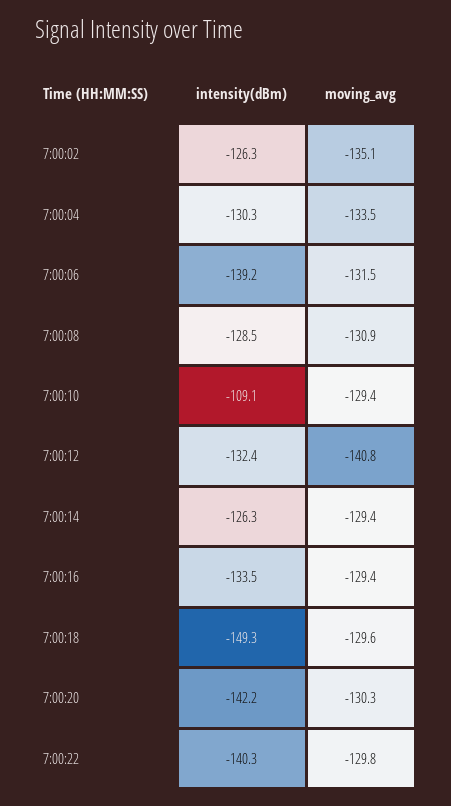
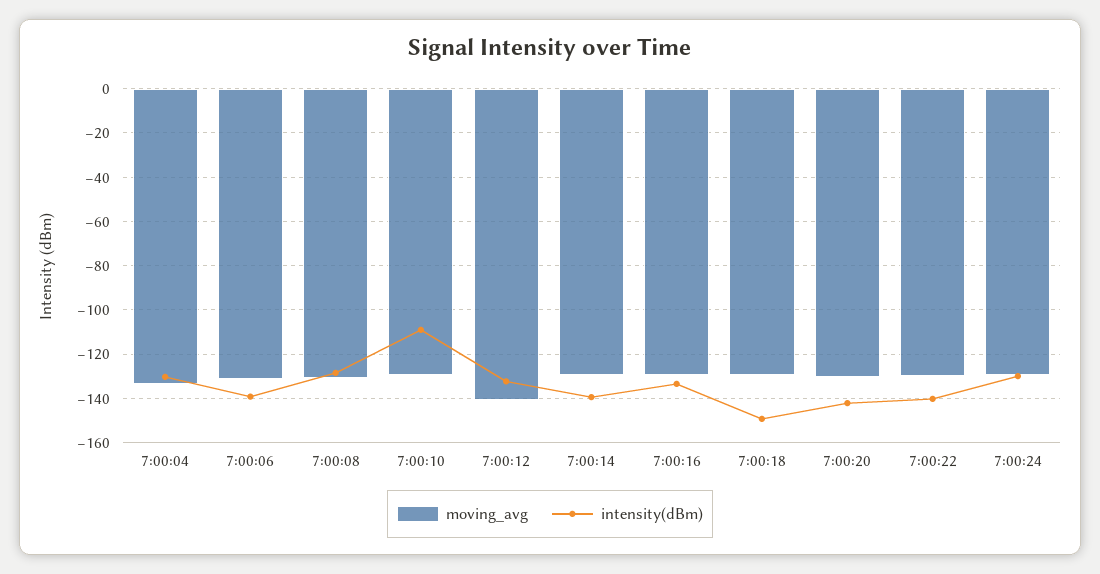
intensity(dBm), 7:00:02: -126.3 -> none
moving_avg, 7:00:02: -135.1 -> none
intensity(dBm), 7:00:14: -126.3 -> -140
moving_avg, 7:00:24: none -> -130
intensity(dBm), 7:00:24: none -> -130

